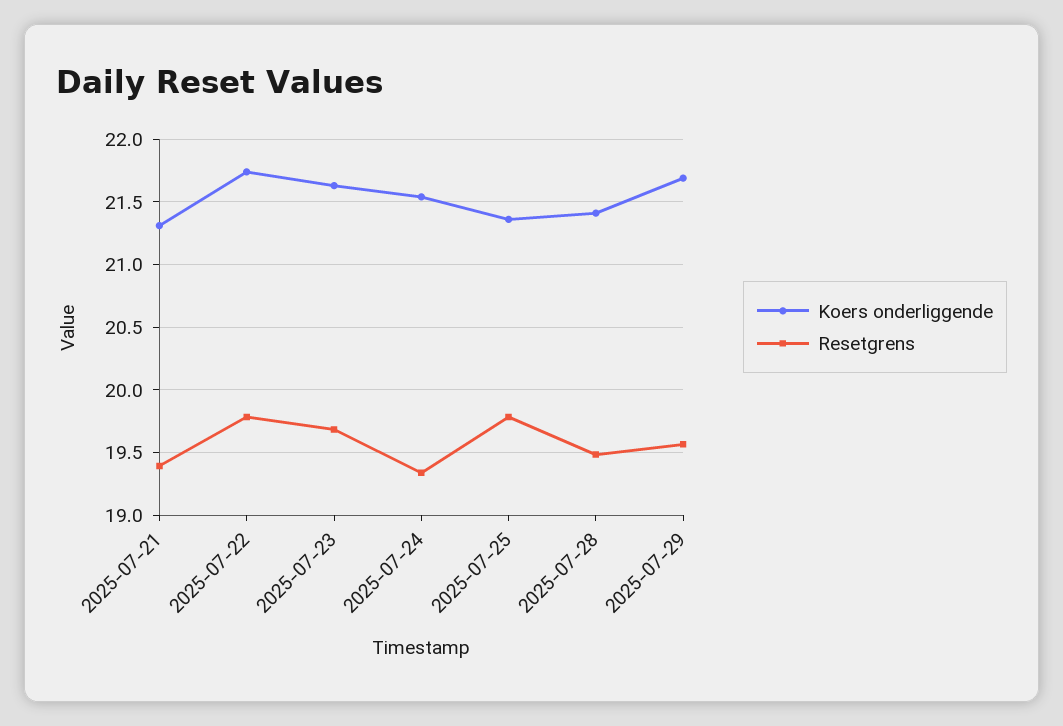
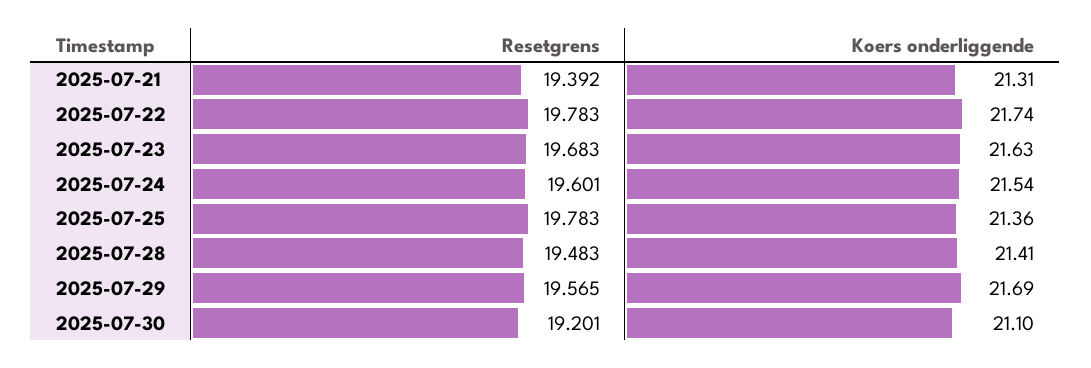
Resetgrens, 2025-07-24: 19.35 -> 19.601
Resetgrens, 2025-07-30: none -> 19.201
Koers onderliggende, 2025-07-30: none -> 21.1

